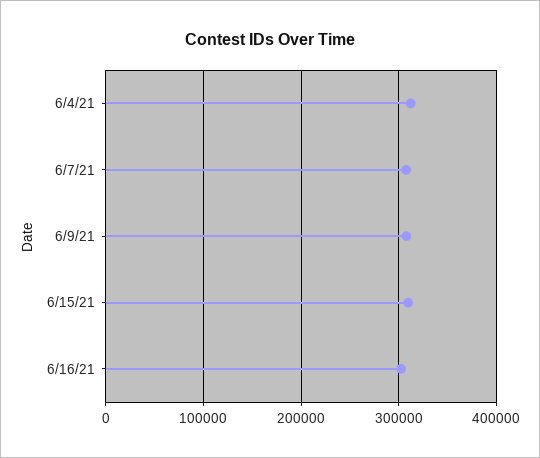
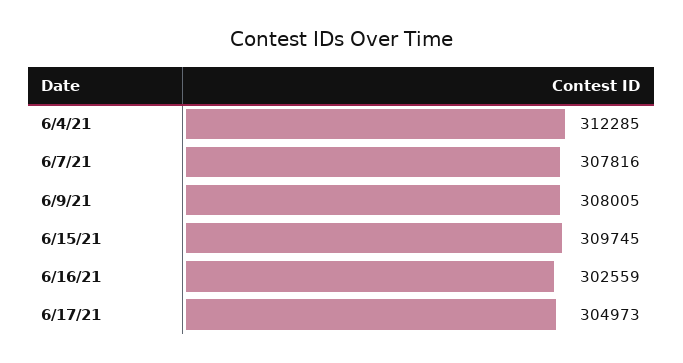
6/17/21: none -> 304973

